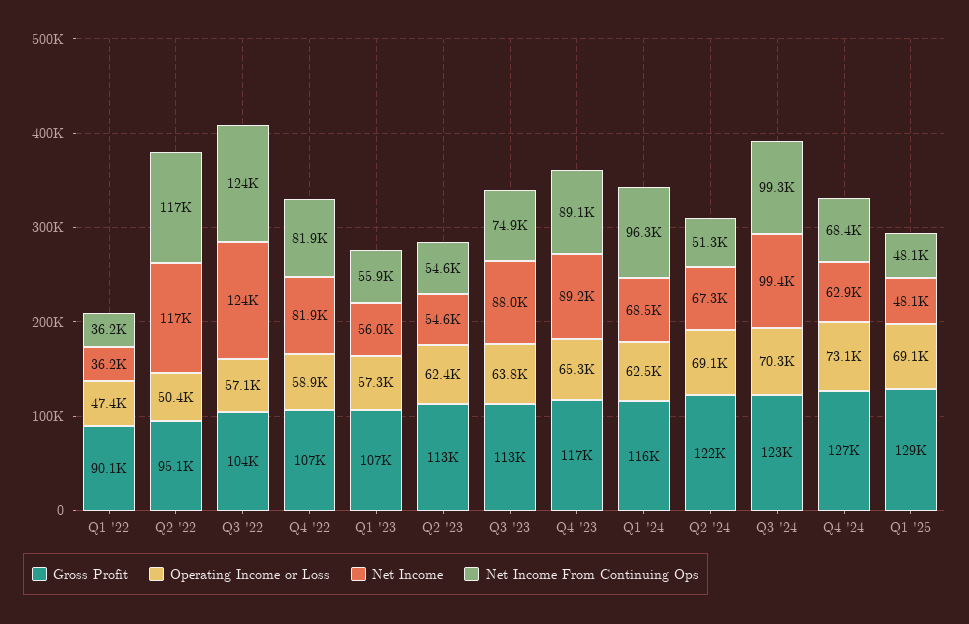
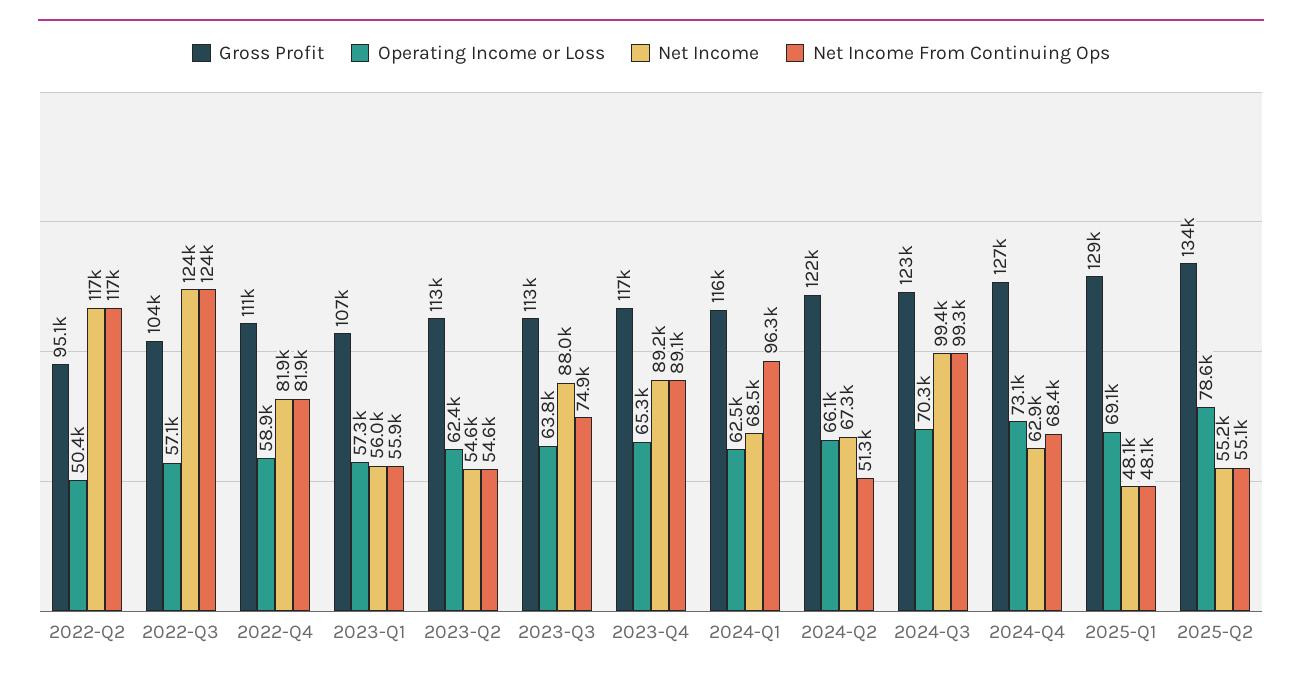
Gross Profit, Q1 '22: 90100 -> none
Operating Income or Loss, Q1 '22: 47400 -> none
Net Income, Q1 '22: 36200 -> none
Net Income From Continuing Ops, Q1 '22: 36200 -> none
Gross Profit, Q4 '22: 107000 -> 111000
Operating Income or Loss, Q2 '24: 69100 -> 66100
Gross Profit, 2025-Q2: none -> 134000
Operating Income or Loss, 2025-Q2: none -> 78600
Net Income, 2025-Q2: none -> 55200
Net Income From Continuing Ops, 2025-Q2: none -> 55100

